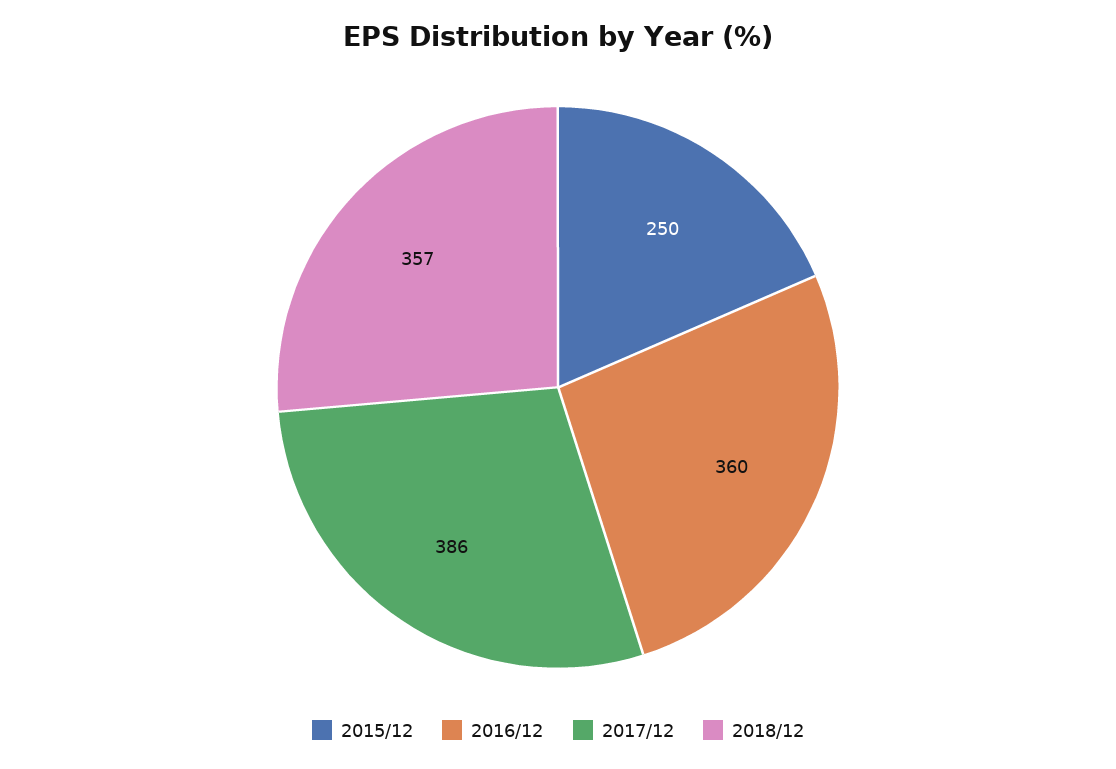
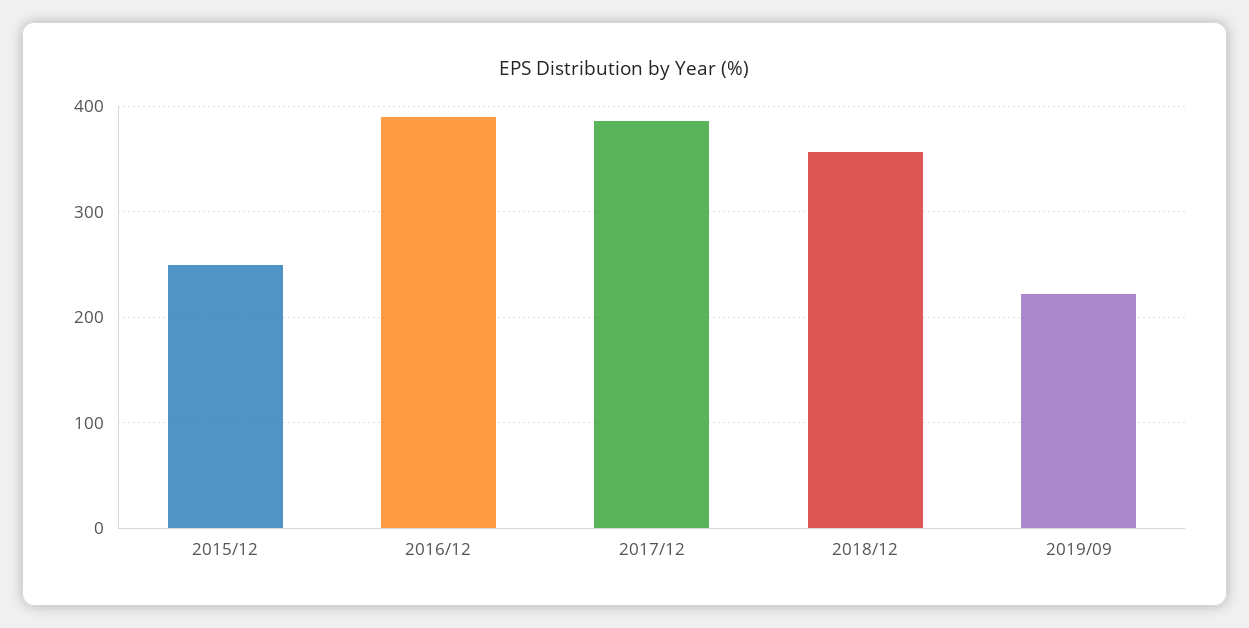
2016/12: 360 -> 390
2019/09: none -> 220

